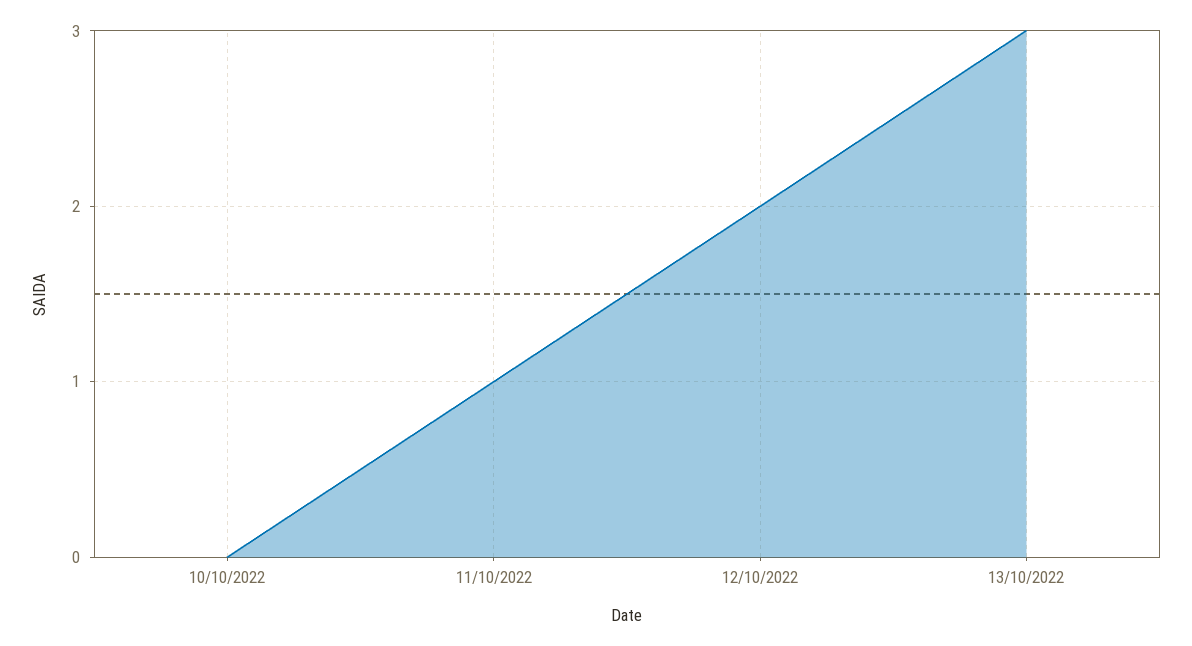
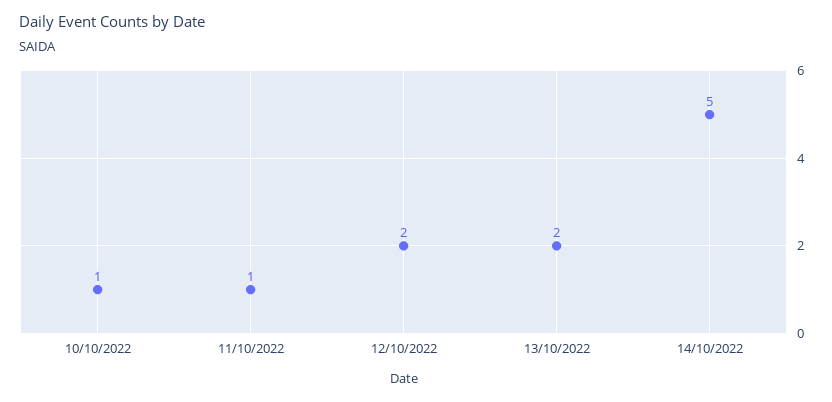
10/10/2022: 0 -> 1
13/10/2022: 3 -> 2
14/10/2022: none -> 5

